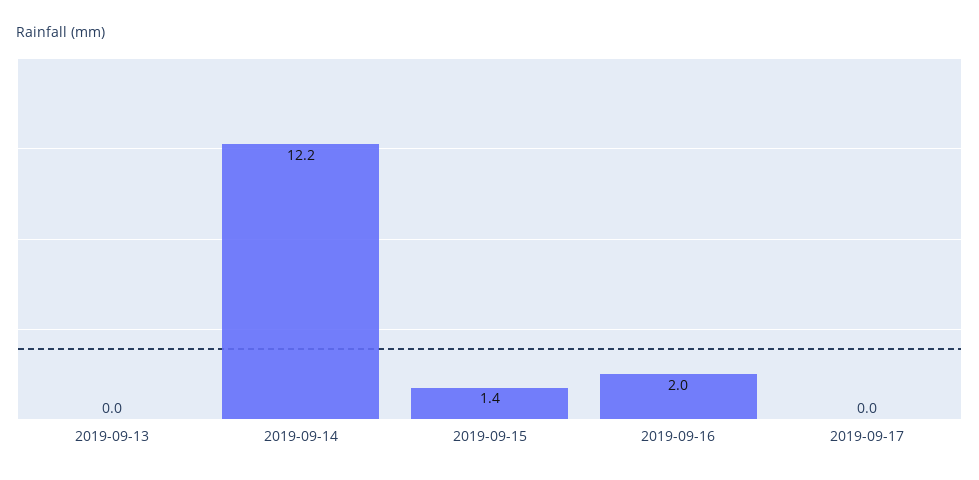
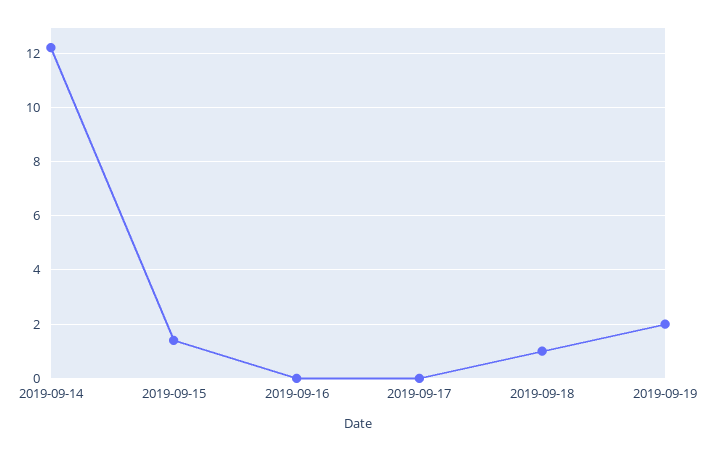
2019-09-13: 0 -> none
2019-09-16: 2 -> 0
2019-09-18: none -> 1
2019-09-19: none -> 2

